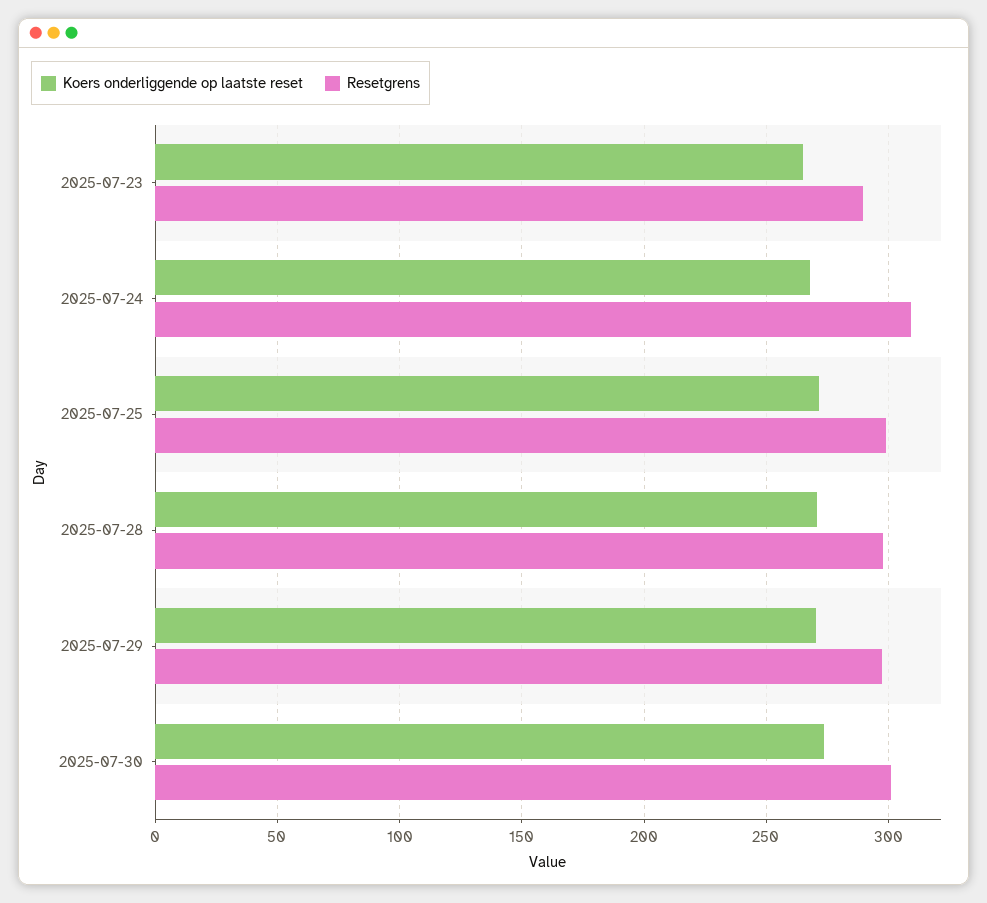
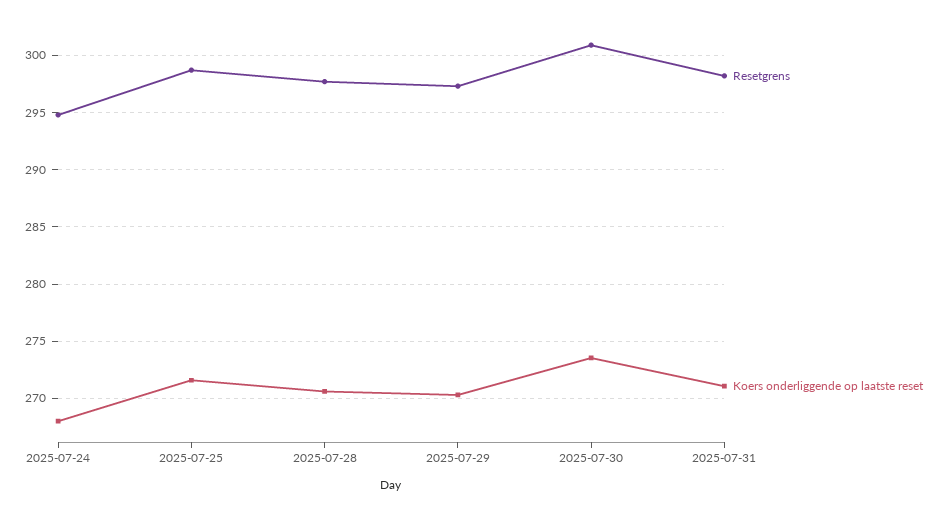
Koers onderliggende op laatste reset, 2025-07-23: 265 -> none
Resetgrens, 2025-07-23: 290 -> none
Resetgrens, 2025-07-24: 310 -> 295
Resetgrens, 2025-07-31: none -> 298
Koers onderliggende op laatste reset, 2025-07-31: none -> 271

